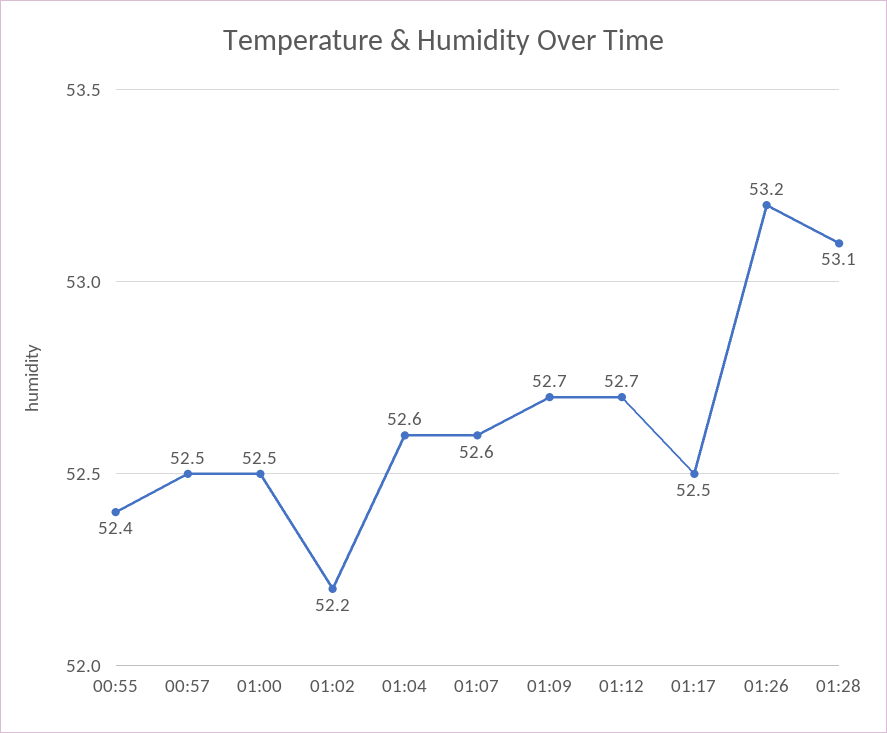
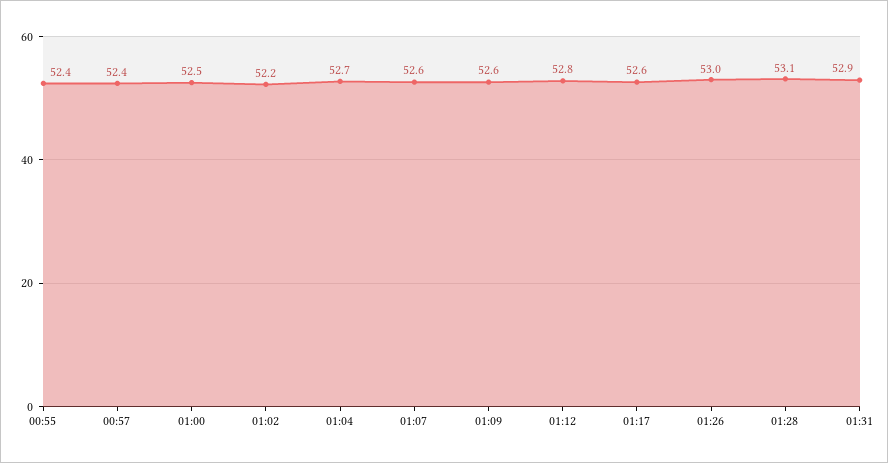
00:57: 52.5 -> 52.4
01:04: 52.6 -> 52.7
01:09: 52.7 -> 52.6
01:12: 52.7 -> 52.8
01:17: 52.5 -> 52.6
01:26: 53.2 -> 53
01:31: none -> 52.9

